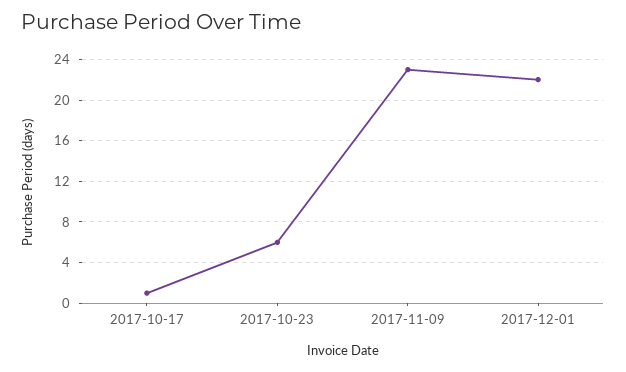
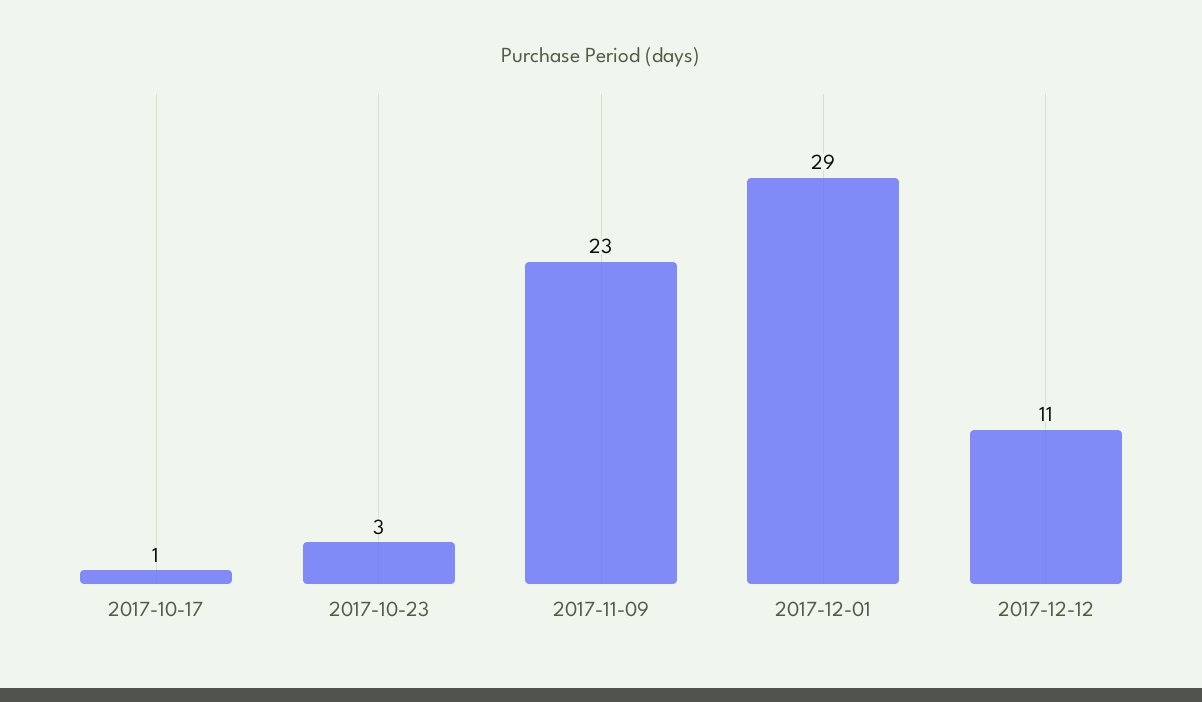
2017-10-23: 6 -> 3
2017-12-01: 22 -> 29
2017-12-12: none -> 11

